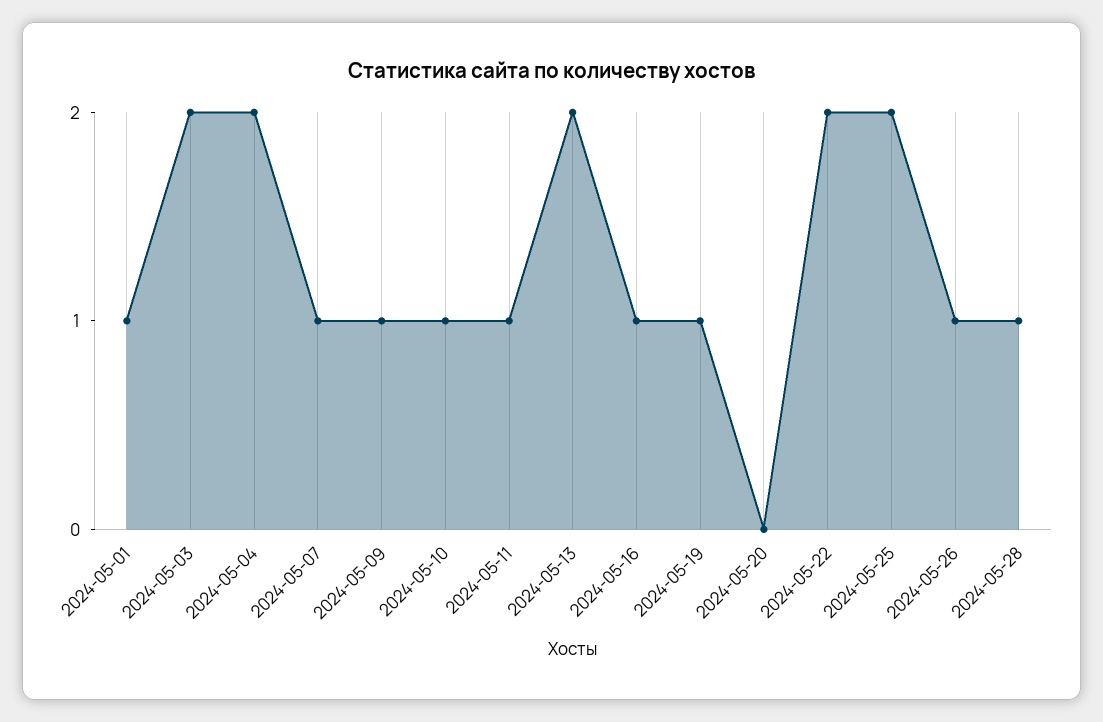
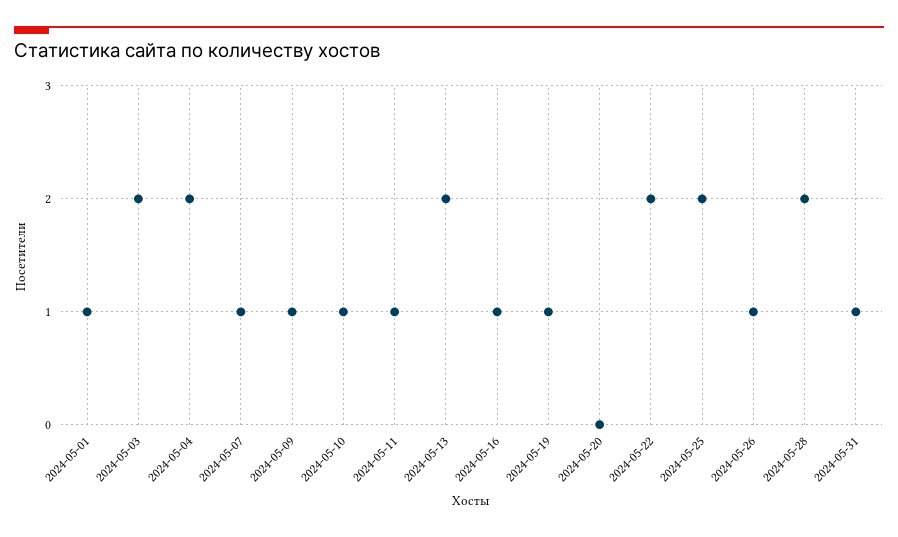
2024-05-28: 1 -> 2
2024-05-31: none -> 1

